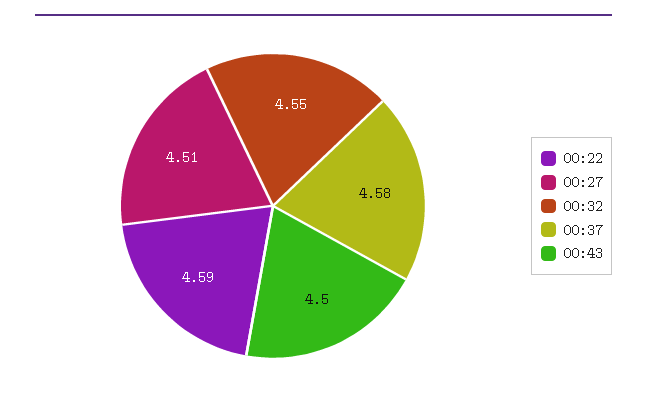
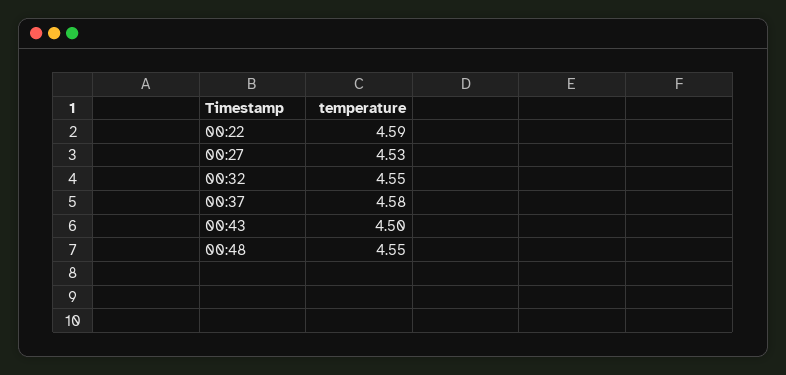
00:27: 4.51 -> 4.53
00:48: none -> 4.55

